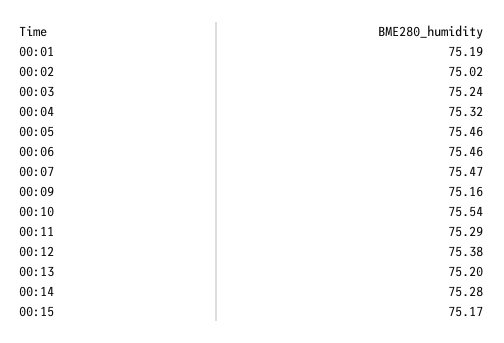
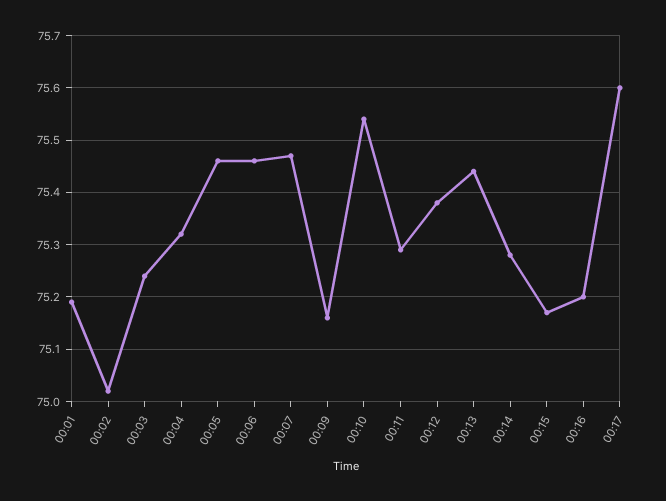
00:13: 75.2 -> 75.45
00:16: none -> 75.2
00:17: none -> 75.6

